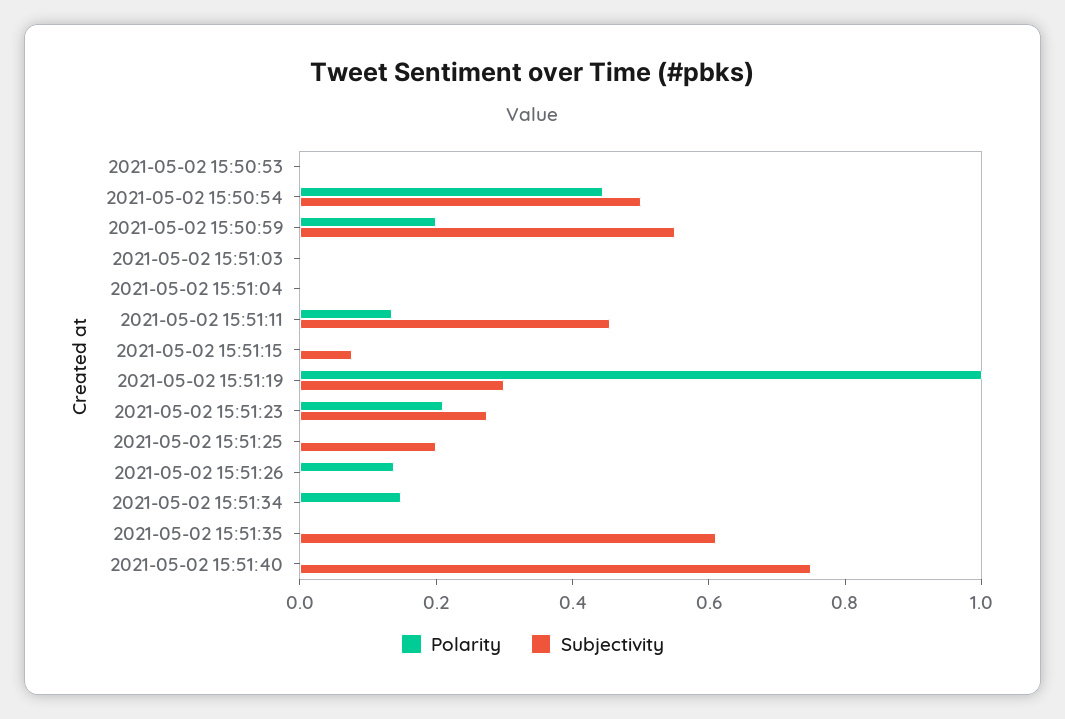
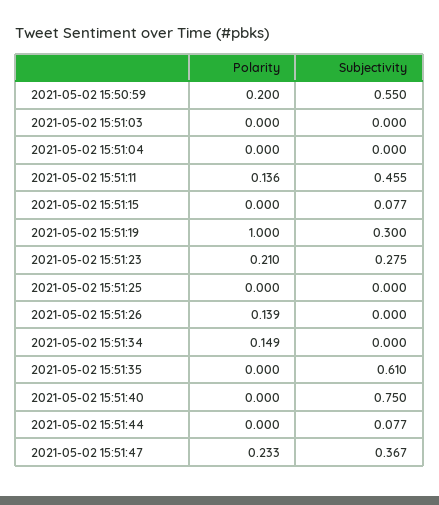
Polarity, 2021-05-02 15:50:53: 0 -> none
Subjectivity, 2021-05-02 15:50:53: 0 -> none
Polarity, 2021-05-02 15:50:54: 0.45 -> none
Subjectivity, 2021-05-02 15:50:54: 0.5 -> none
Subjectivity, 2021-05-02 15:51:25: 0.2 -> 0
Polarity, 2021-05-02 15:51:44: none -> 0
Subjectivity, 2021-05-02 15:51:44: none -> 0.077
Polarity, 2021-05-02 15:51:47: none -> 0.233
Subjectivity, 2021-05-02 15:51:47: none -> 0.367

